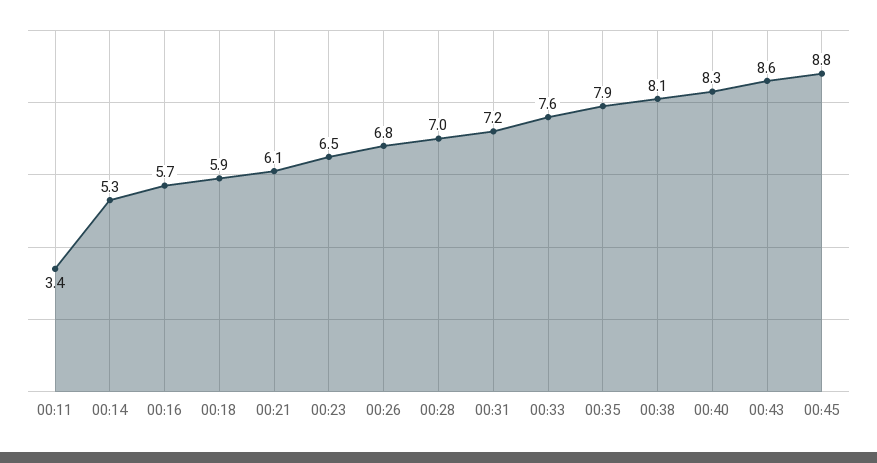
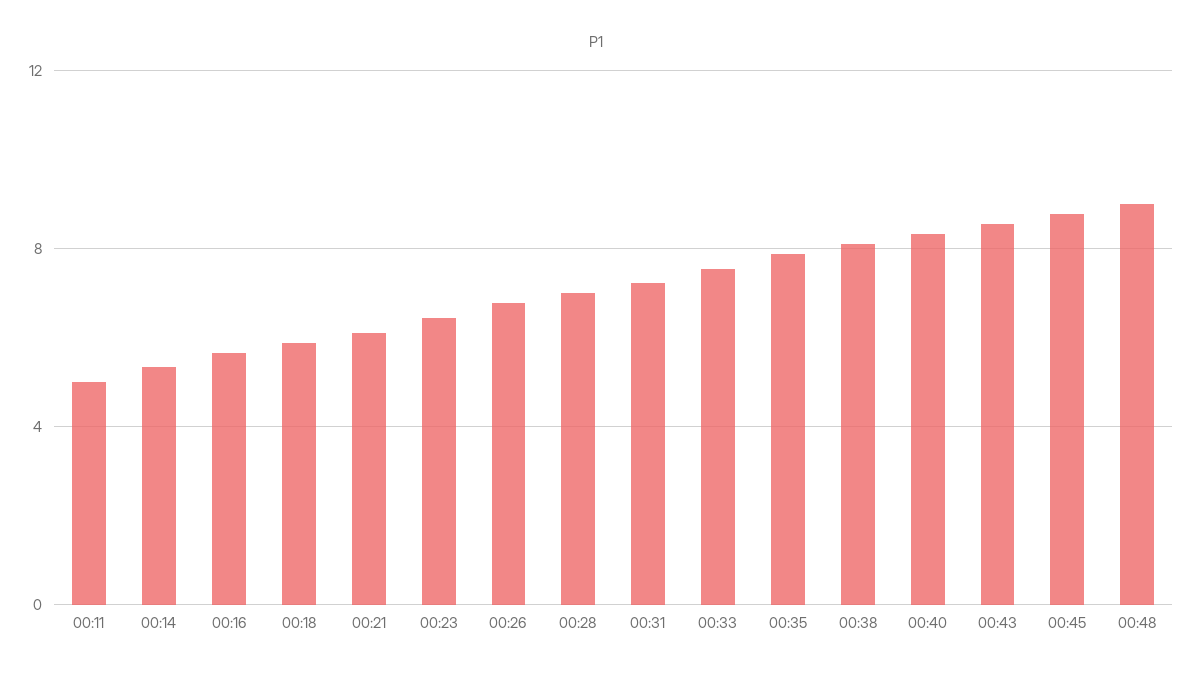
00:11: 3.4 -> 5
00:48: none -> 9

